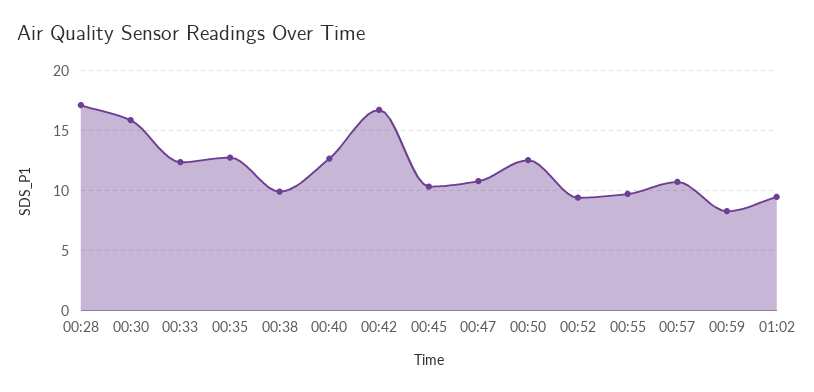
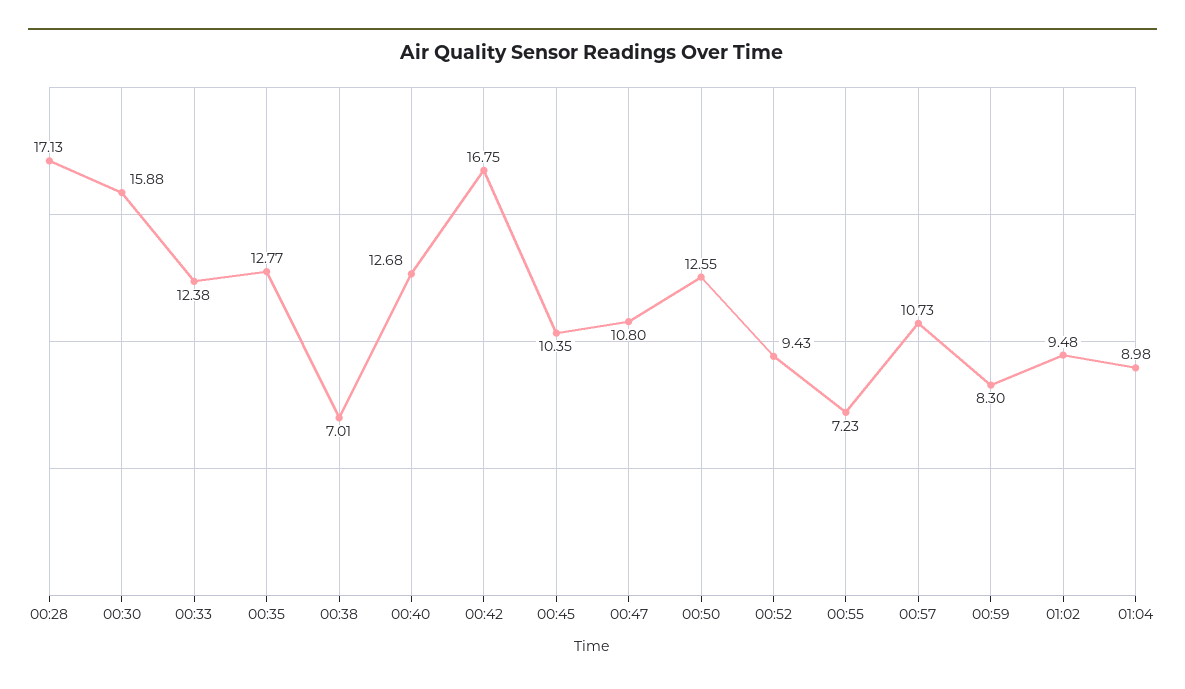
00:38: 10 -> 7.01
00:55: 10 -> 7.23
01:04: none -> 8.98

